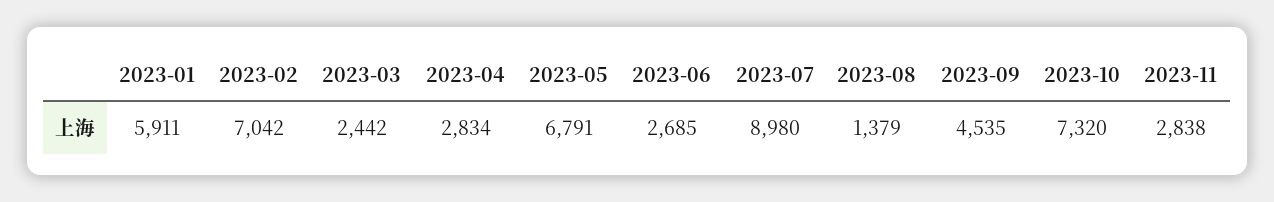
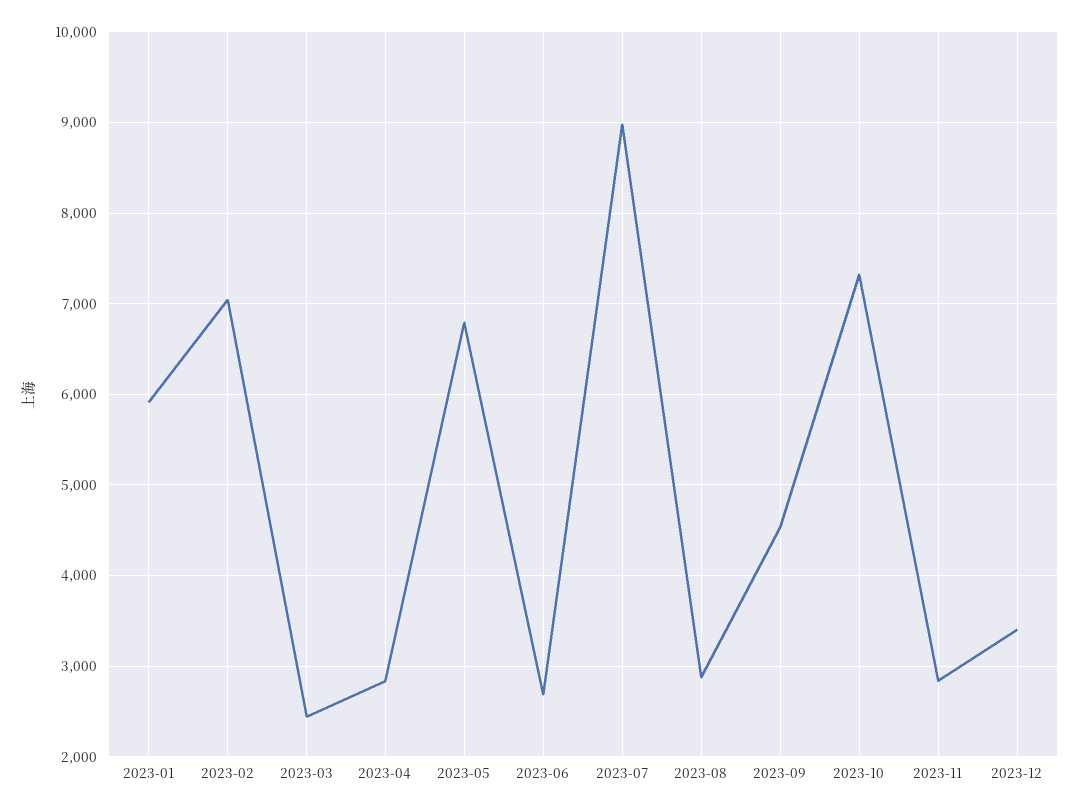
2023-08: 1379 -> 2900
2023-12: none -> 3400

